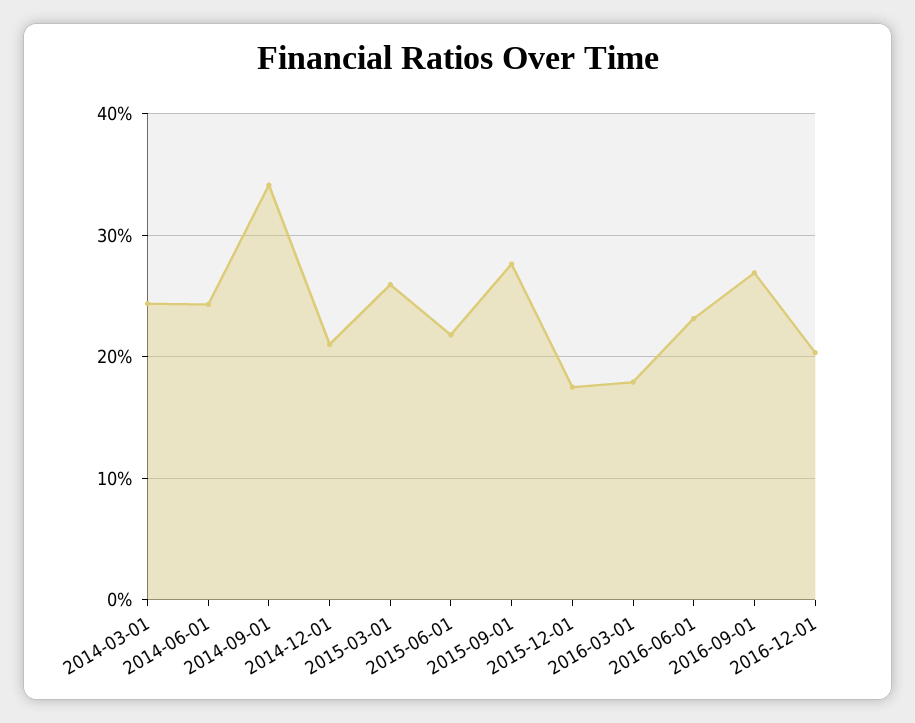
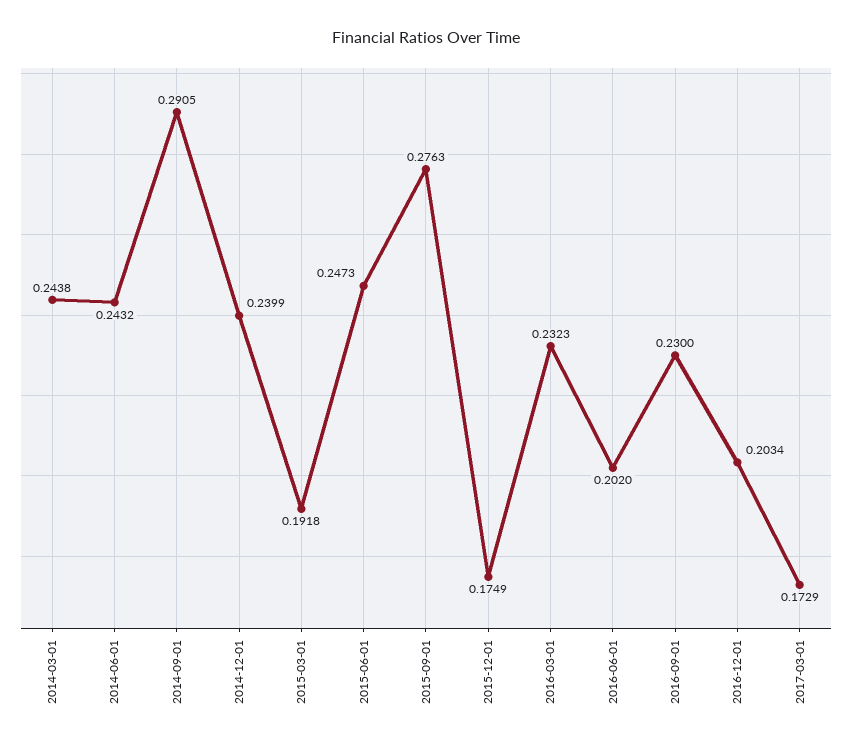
2014-09-01: 0.34 -> 0.2905
2014-12-01: 0.21 -> 0.2399
2015-03-01: 0.26 -> 0.1918
2015-06-01: 0.22 -> 0.2473
2016-03-01: 0.18 -> 0.2323
2016-06-01: 0.23 -> 0.202
2016-09-01: 0.27 -> 0.23
2017-03-01: none -> 0.1729

